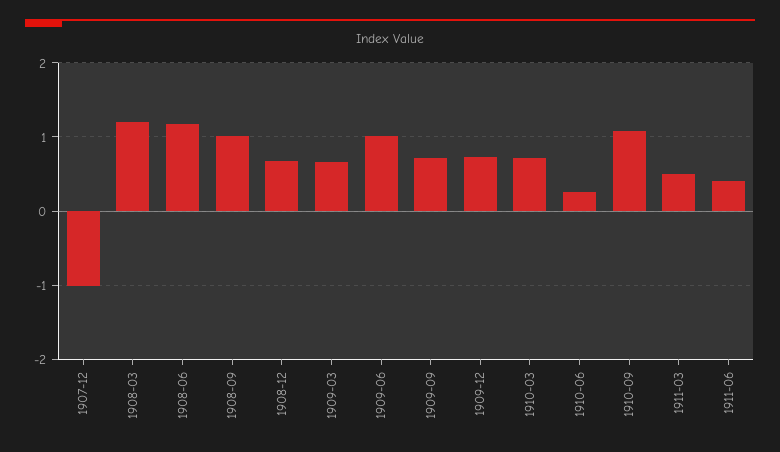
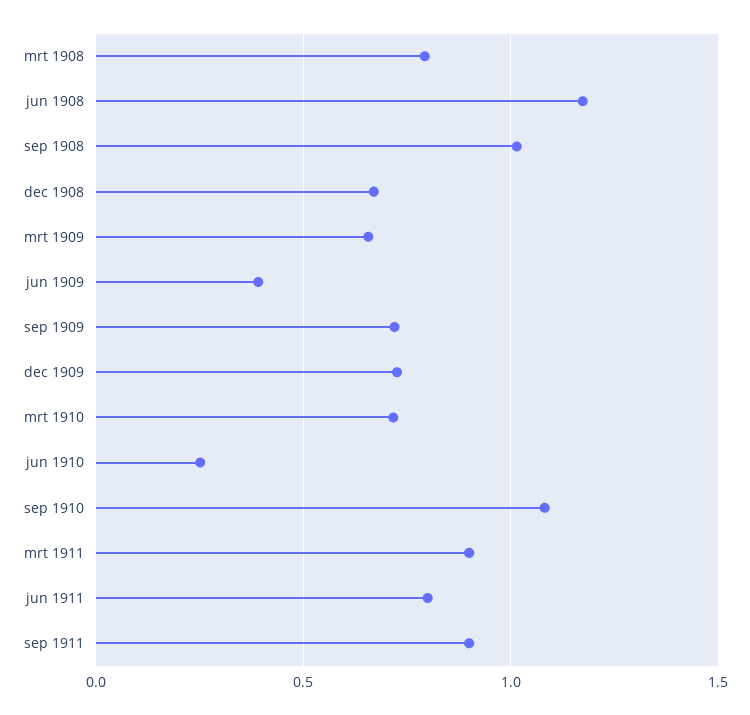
1907-12: -1 -> none
1908-03: 1.2 -> 0.8
1909-06: 1 -> 0.4
1911-03: 0.5 -> 0.9
1911-06: 0.4 -> 0.8
sep 1911: none -> 0.9

